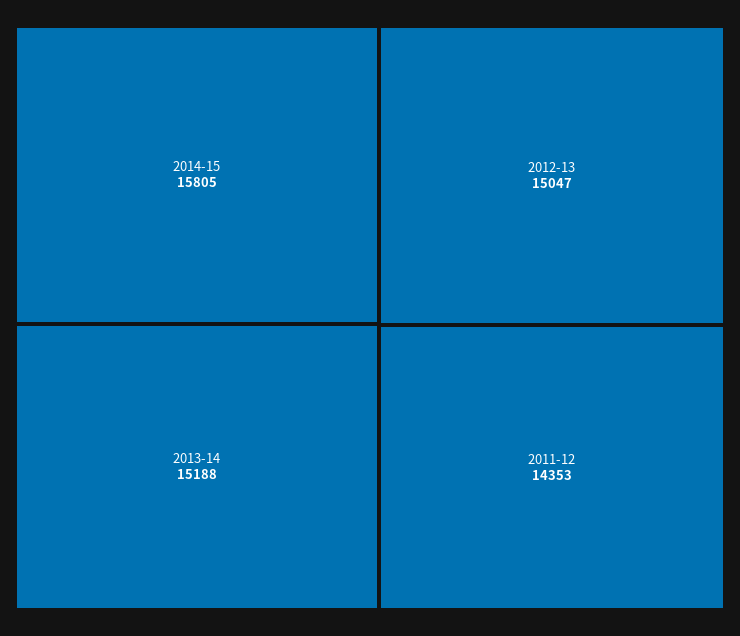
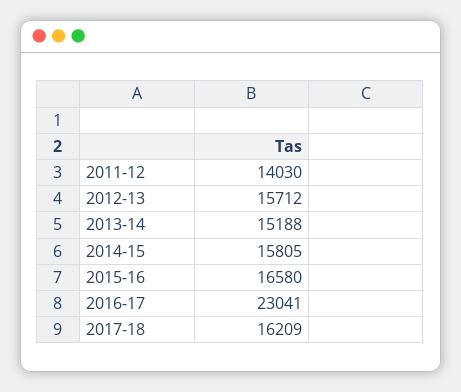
2012-13: 15047 -> 15712
2011-12: 14353 -> 14030
2015-16: none -> 16580
2016-17: none -> 23041
2017-18: none -> 16209

